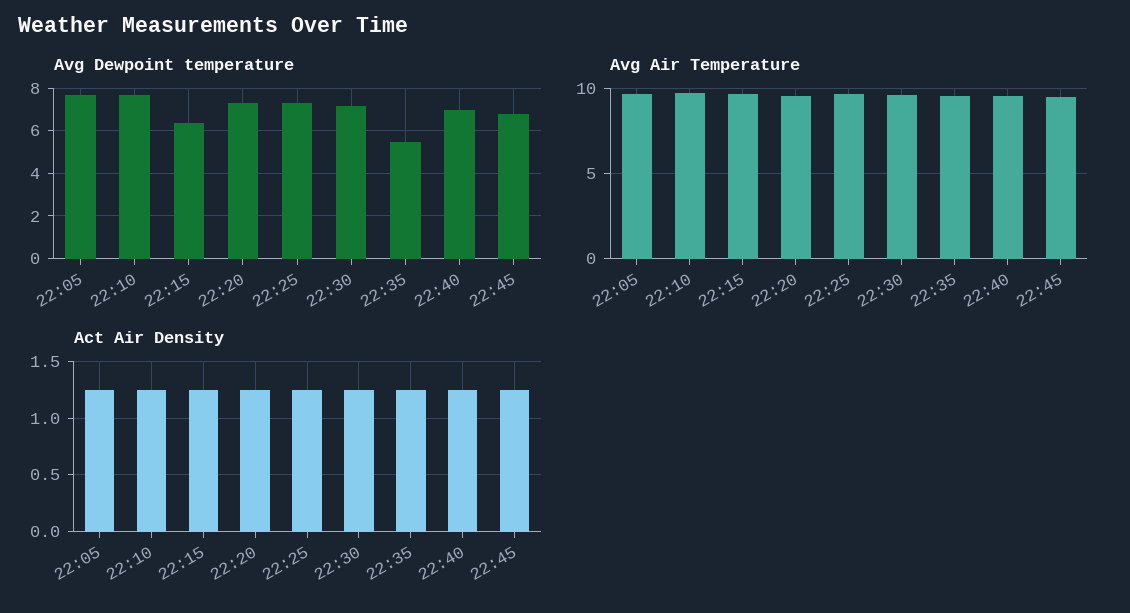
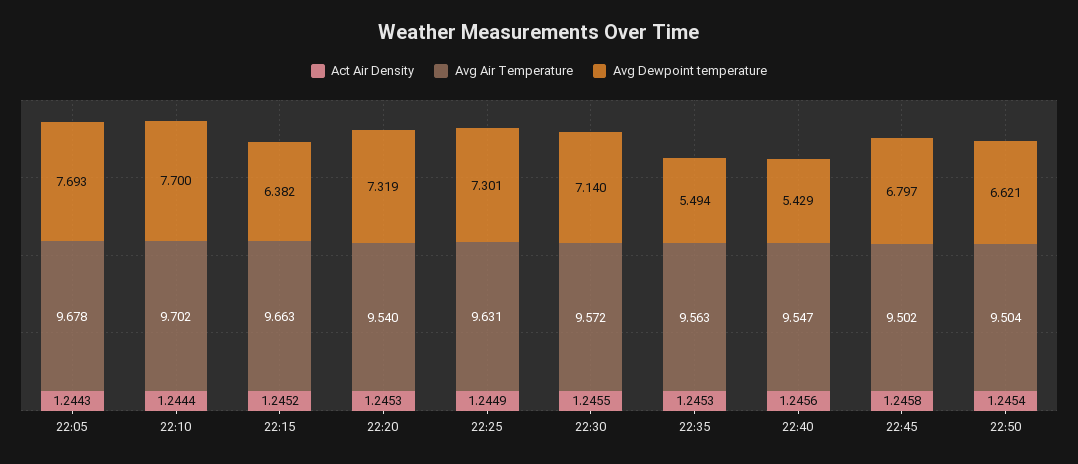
Avg Dewpoint temperature, 22:40: 7 -> 5.429
Act Air Density, 22:50: none -> 1.2454
Avg Air Temperature, 22:50: none -> 9.504
Avg Dewpoint temperature, 22:50: none -> 6.621

